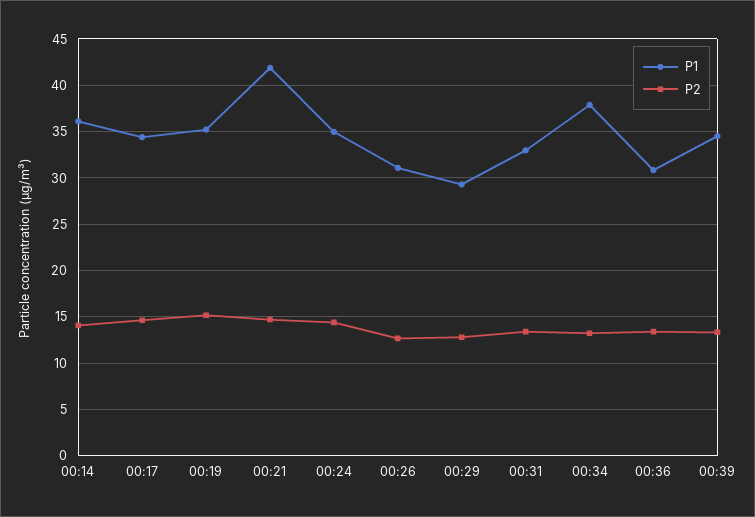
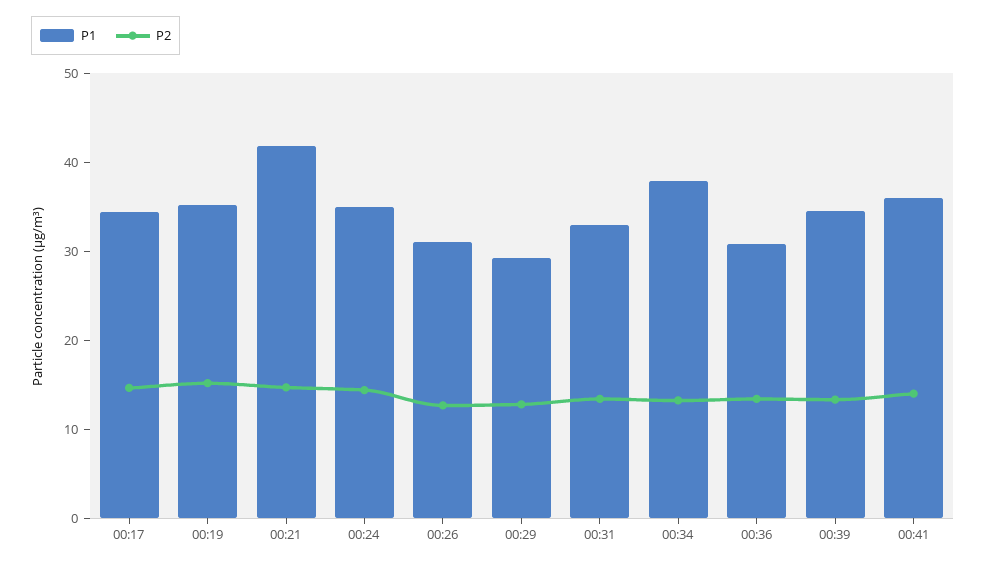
P1, 00:14: 36 -> none
P2, 00:14: 14 -> none
P1, 00:41: none -> 36
P2, 00:41: none -> 14

